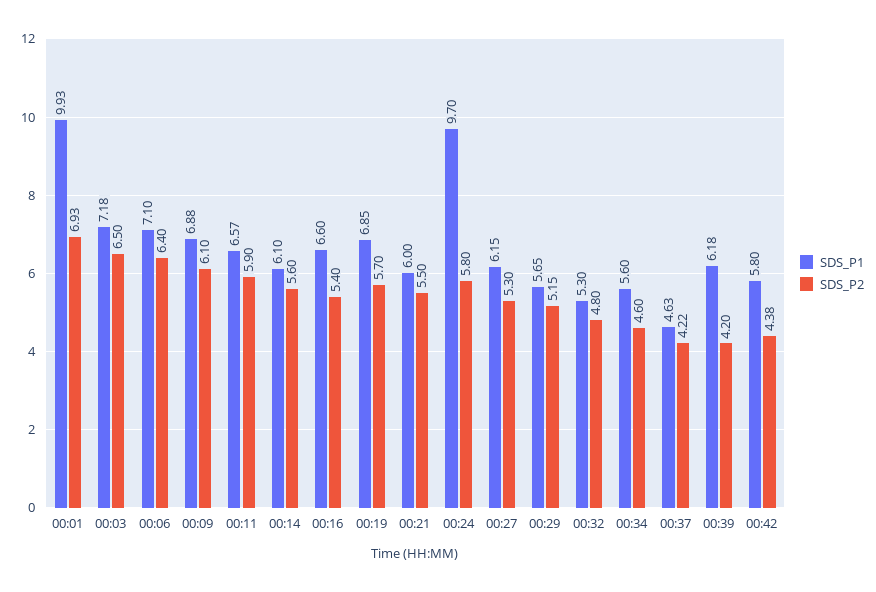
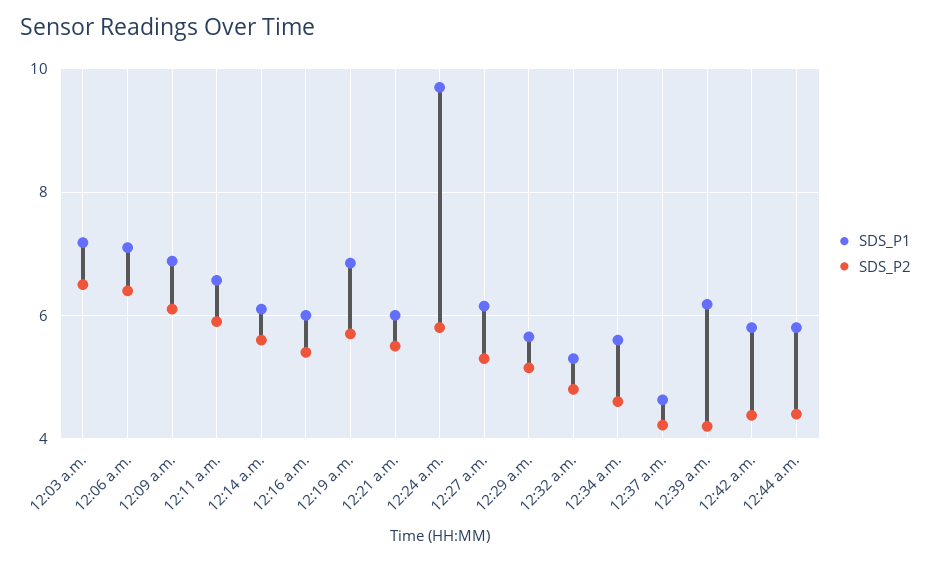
SDS_P1, 00:01: 9.93 -> none
SDS_P2, 00:01: 6.93 -> none
SDS_P1, 00:16: 6.6 -> 6
SDS_P1, 12:44 a.m.: none -> 5.8
SDS_P2, 12:44 a.m.: none -> 4.4

